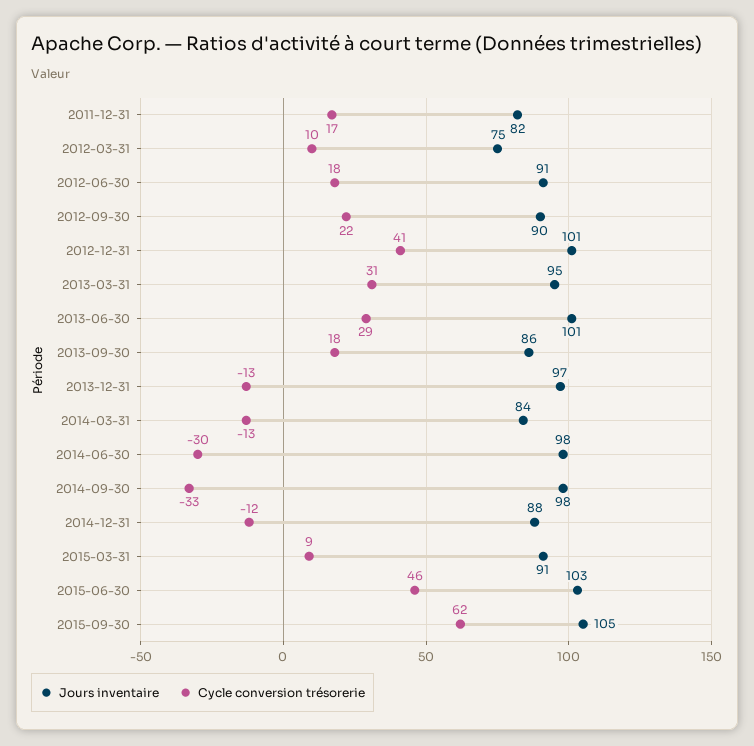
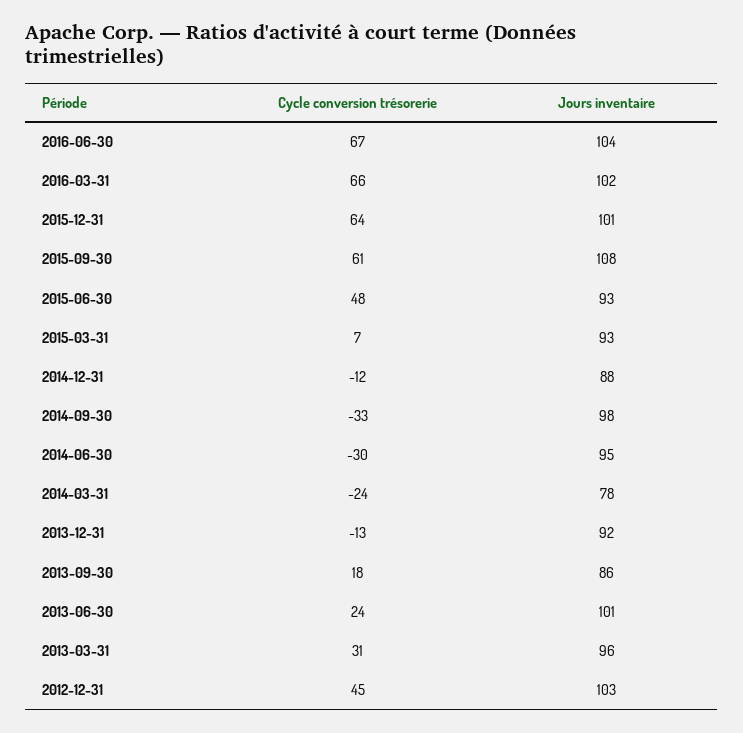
Jours inventaire, 2011-12-31: 82 -> none
Cycle conversion trésorerie, 2011-12-31: 17 -> none
Jours inventaire, 2012-03-31: 75 -> none
Cycle conversion trésorerie, 2012-03-31: 10 -> none
Jours inventaire, 2012-06-30: 91 -> none
Cycle conversion trésorerie, 2012-06-30: 18 -> none
Jours inventaire, 2012-09-30: 90 -> none
Cycle conversion trésorerie, 2012-09-30: 22 -> none
Jours inventaire, 2012-12-31: 101 -> 103
Cycle conversion trésorerie, 2012-12-31: 41 -> 45
Jours inventaire, 2013-03-31: 95 -> 96
Cycle conversion trésorerie, 2013-06-30: 29 -> 24
Jours inventaire, 2013-12-31: 97 -> 92
Jours inventaire, 2014-03-31: 84 -> 78
Cycle conversion trésorerie, 2014-03-31: -13 -> -24
Jours inventaire, 2014-06-30: 98 -> 95
Jours inventaire, 2015-03-31: 91 -> 93
Cycle conversion trésorerie, 2015-03-31: 9 -> 7
Jours inventaire, 2015-06-30: 103 -> 93
Cycle conversion trésorerie, 2015-06-30: 46 -> 48
Jours inventaire, 2015-09-30: 105 -> 108
Cycle conversion trésorerie, 2015-09-30: 62 -> 61
Cycle conversion trésorerie, 2016-06-30: none -> 67
Jours inventaire, 2016-06-30: none -> 104
Cycle conversion trésorerie, 2016-03-31: none -> 66
Jours inventaire, 2016-03-31: none -> 102
Cycle conversion trésorerie, 2015-12-31: none -> 64
Jours inventaire, 2015-12-31: none -> 101

